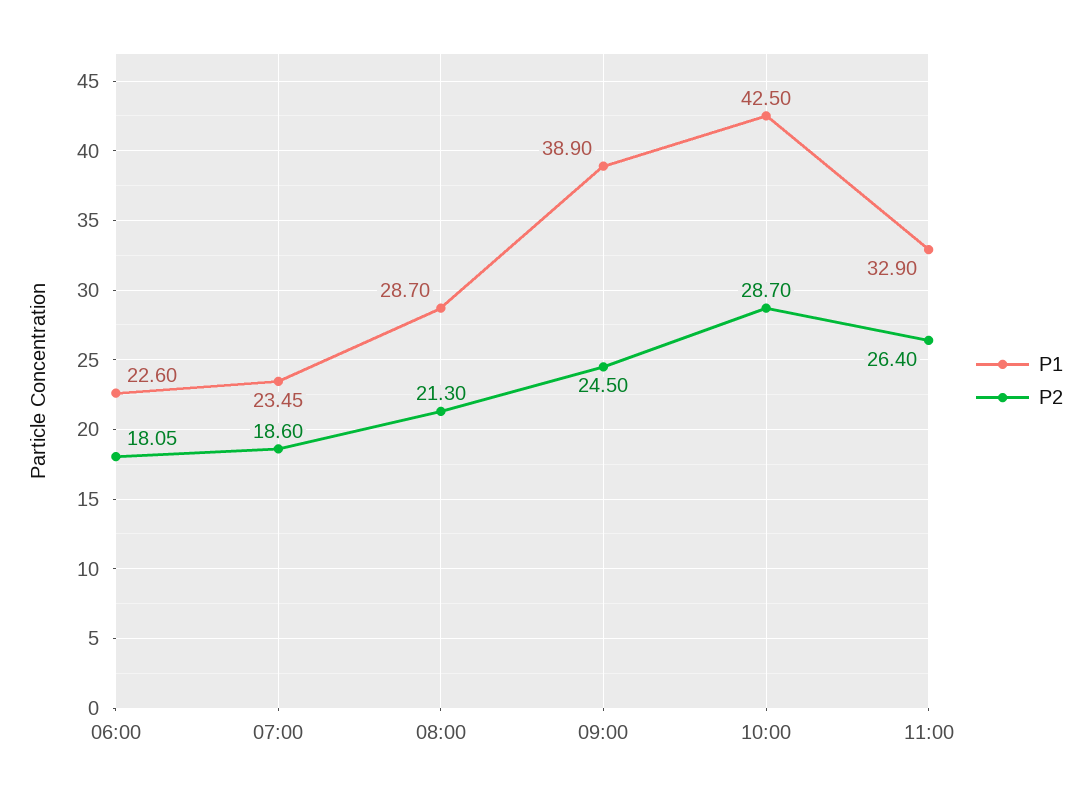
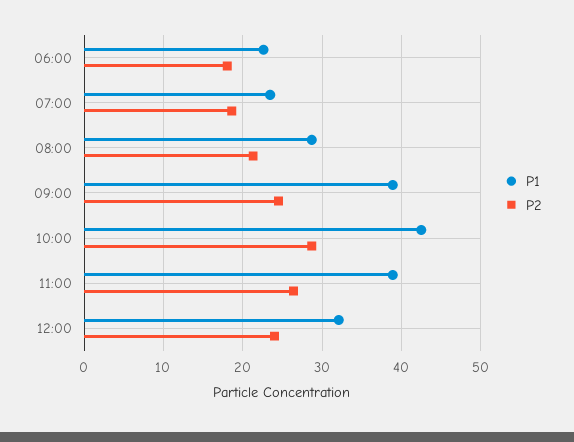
P1, 11:00: 32.9 -> 39
P1, 12:00: none -> 32
P2, 12:00: none -> 24

